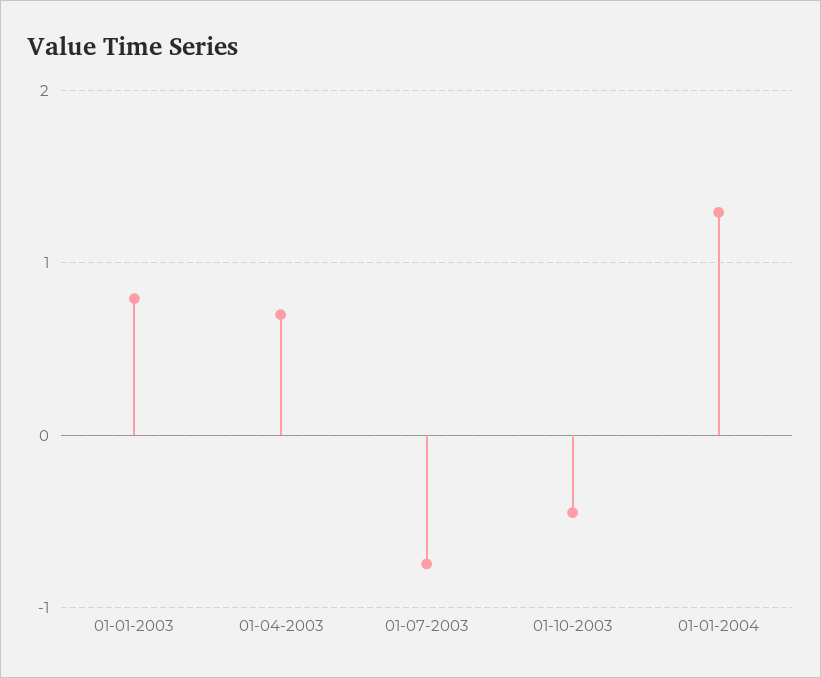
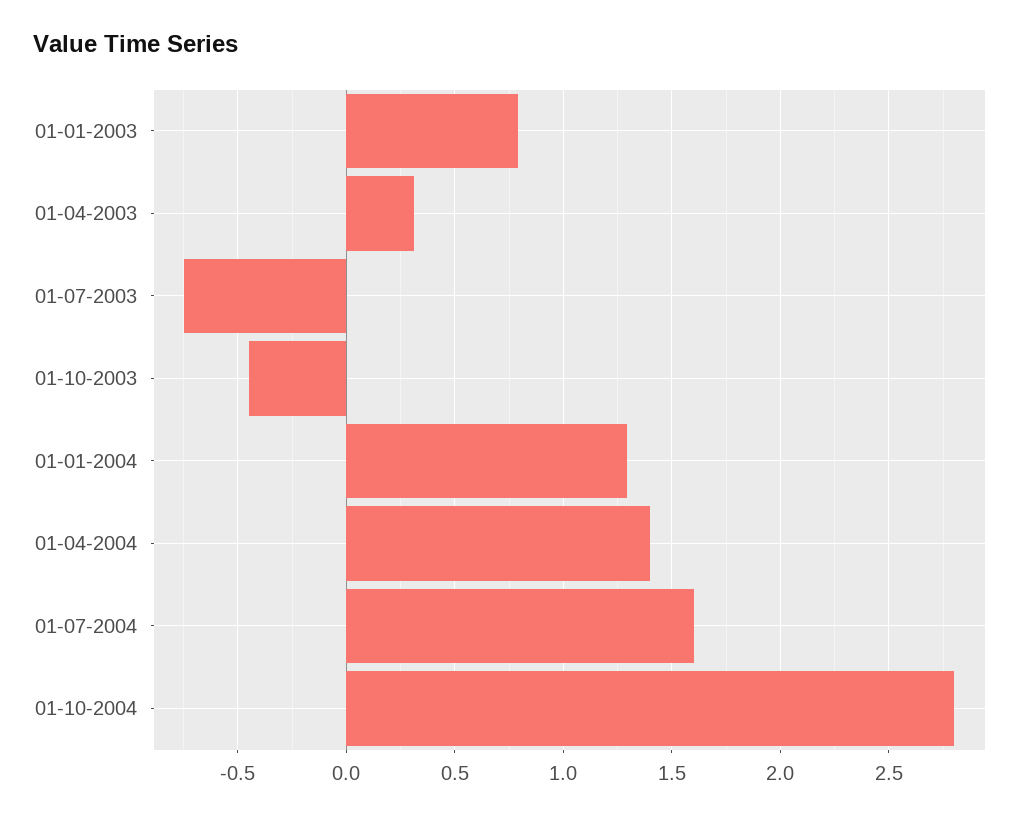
01-04-2003: 0.7 -> 0.3
01-04-2004: none -> 1.4
01-07-2004: none -> 1.6
01-10-2004: none -> 2.8

